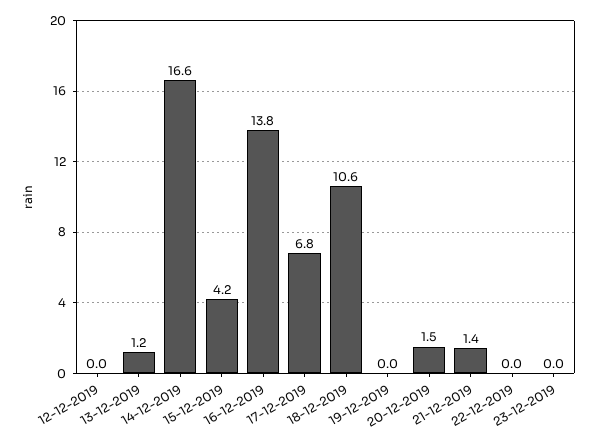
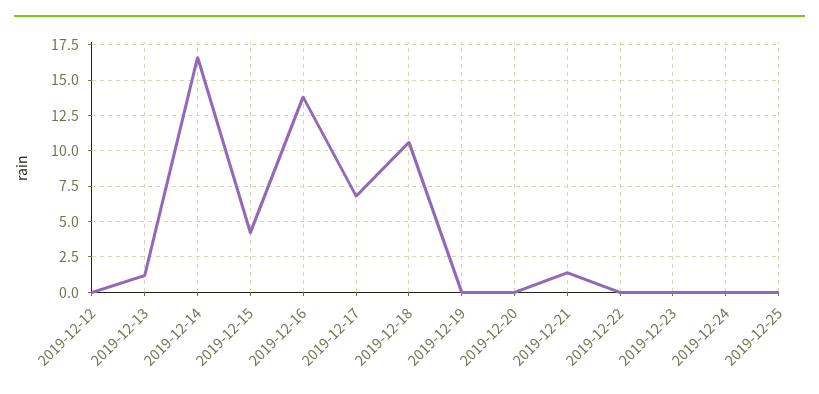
20-12-2019: 1.5 -> 0
2019-12-24: none -> 0
2019-12-25: none -> 0

